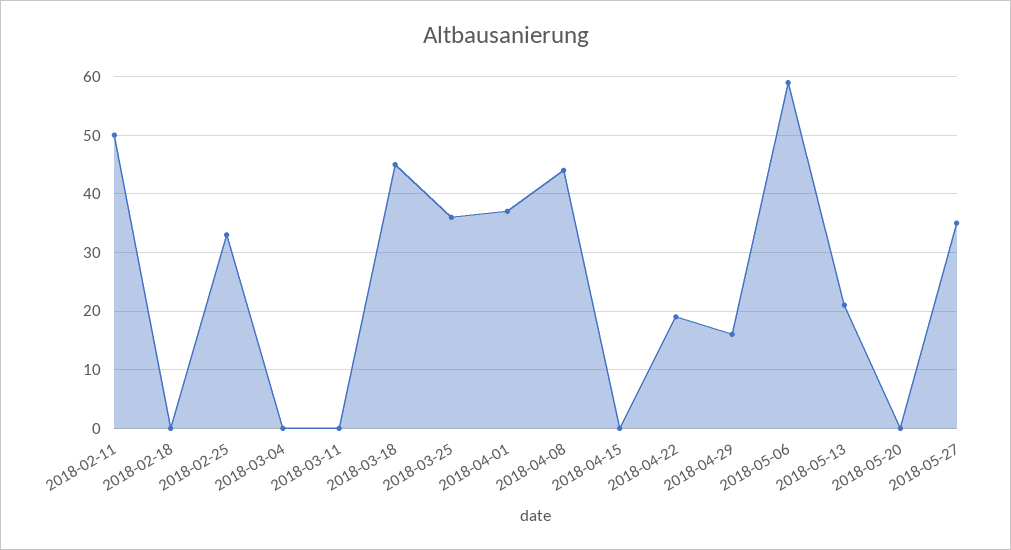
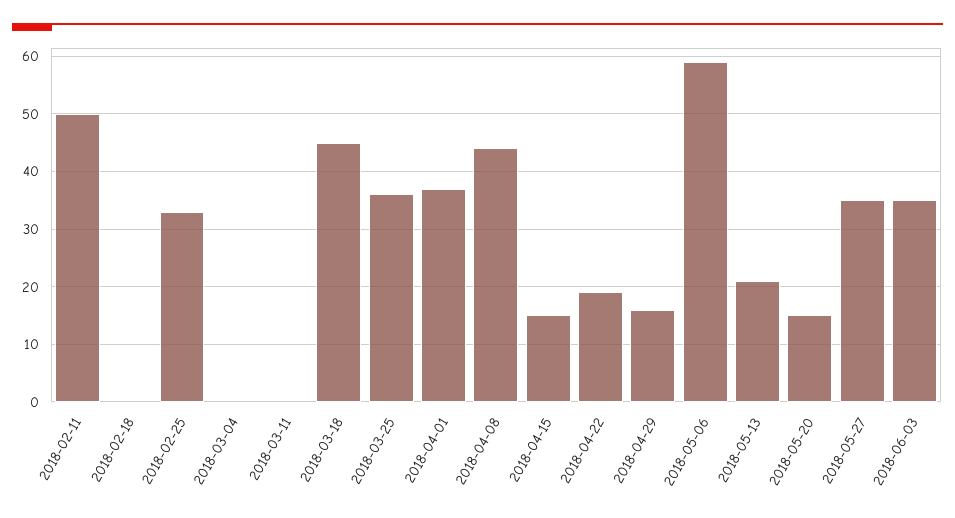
2018-04-15: 0 -> 15
2018-05-20: 0 -> 15
2018-06-03: none -> 35

